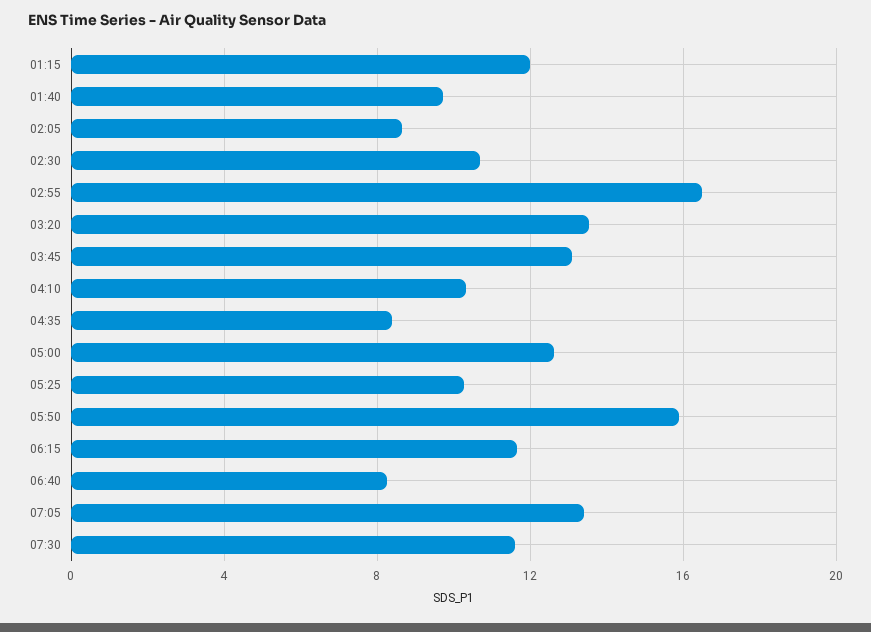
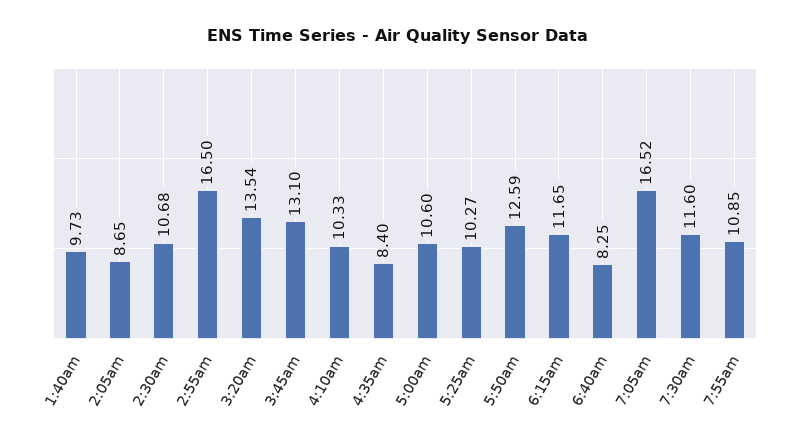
01:15: 12 -> none
05:00: 12.5 -> 10.6
05:50: 16 -> 12.59
07:05: 13.5 -> 16.52
7:55am: none -> 10.85

